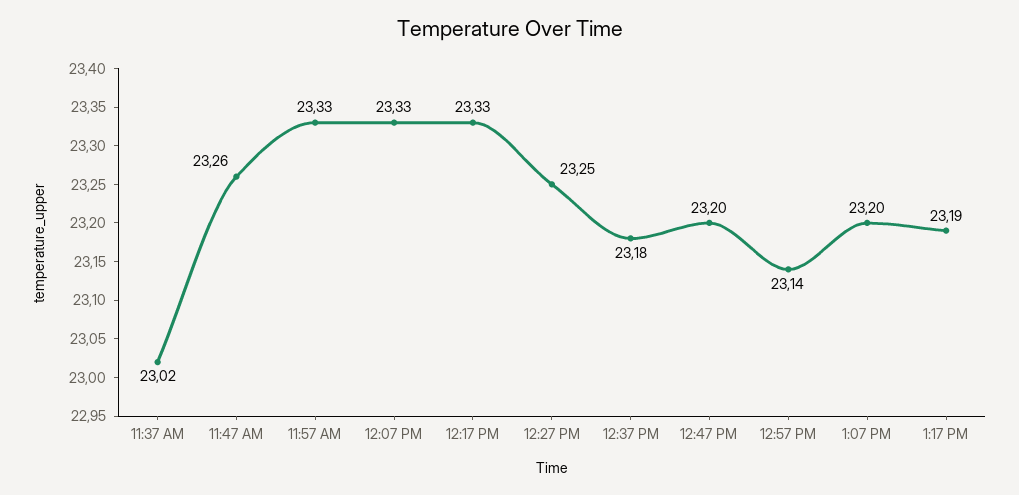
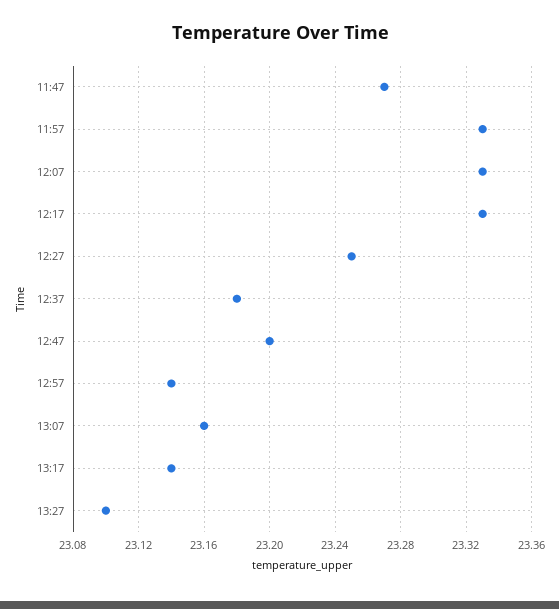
11:37 AM: 23.02 -> none
11:47 AM: 23.26 -> 23.27
1:07 PM: 23.2 -> 23.16
1:17 PM: 23.19 -> 23.14
13:27: none -> 23.1

